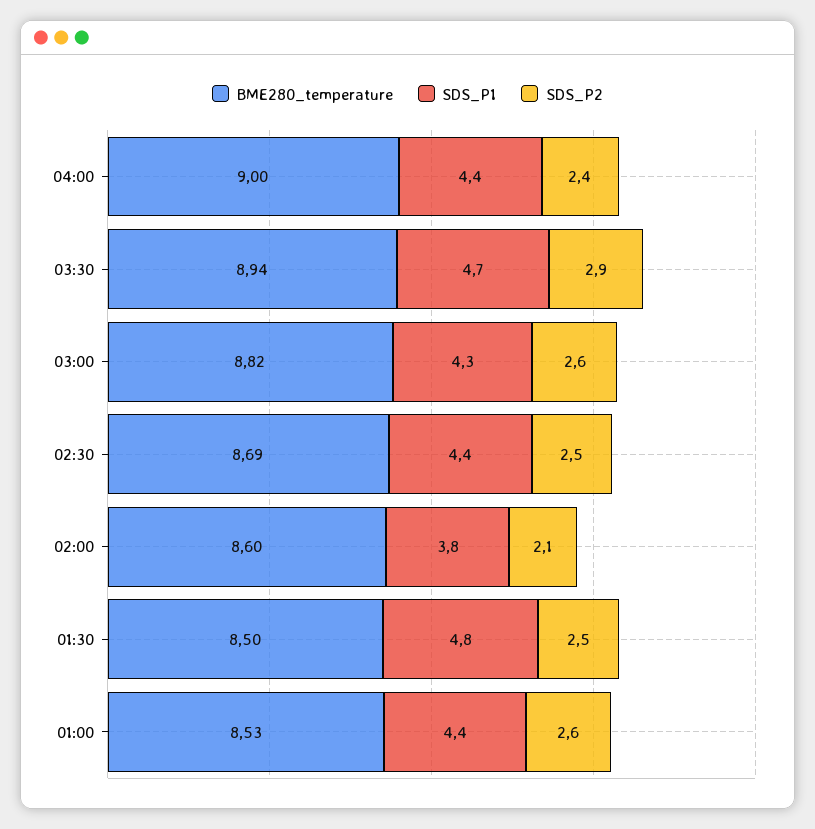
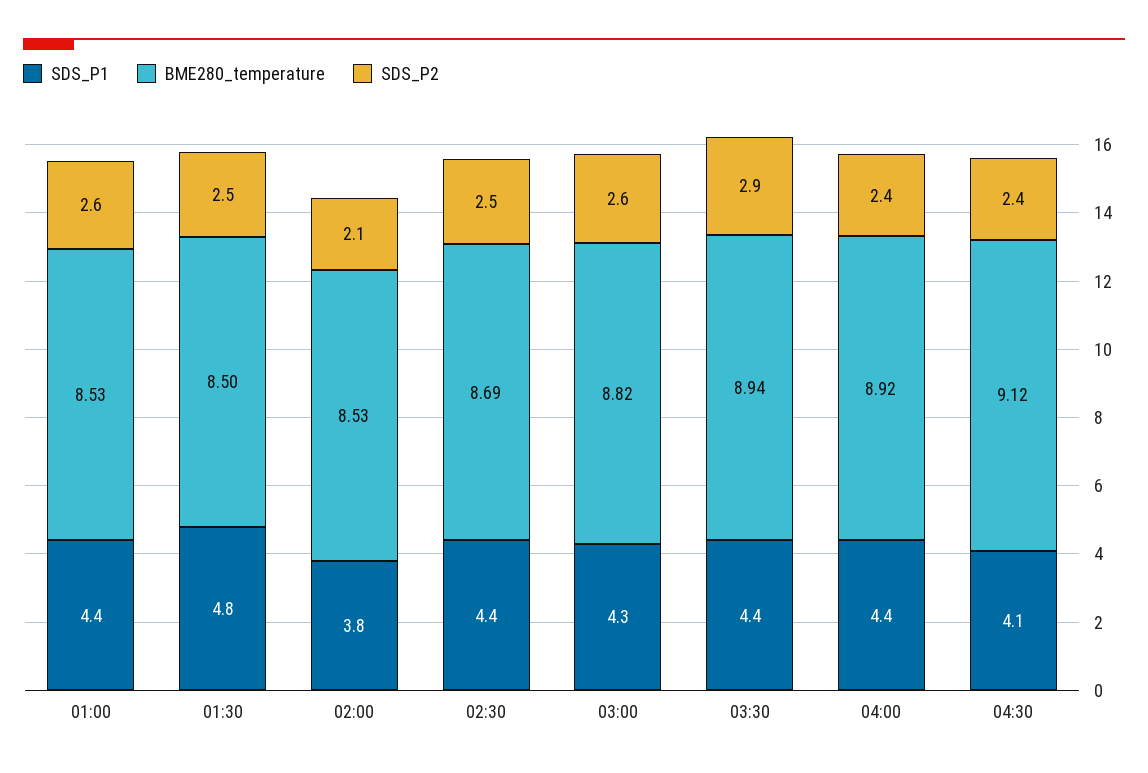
BME280_temperature, 04:00: 9 -> 8.92
SDS_P1, 03:30: 4.7 -> 4.4
BME280_temperature, 02:00: 8.6 -> 8.53
SDS_P1, 04:30: none -> 4.1
BME280_temperature, 04:30: none -> 9.12
SDS_P2, 04:30: none -> 2.4

